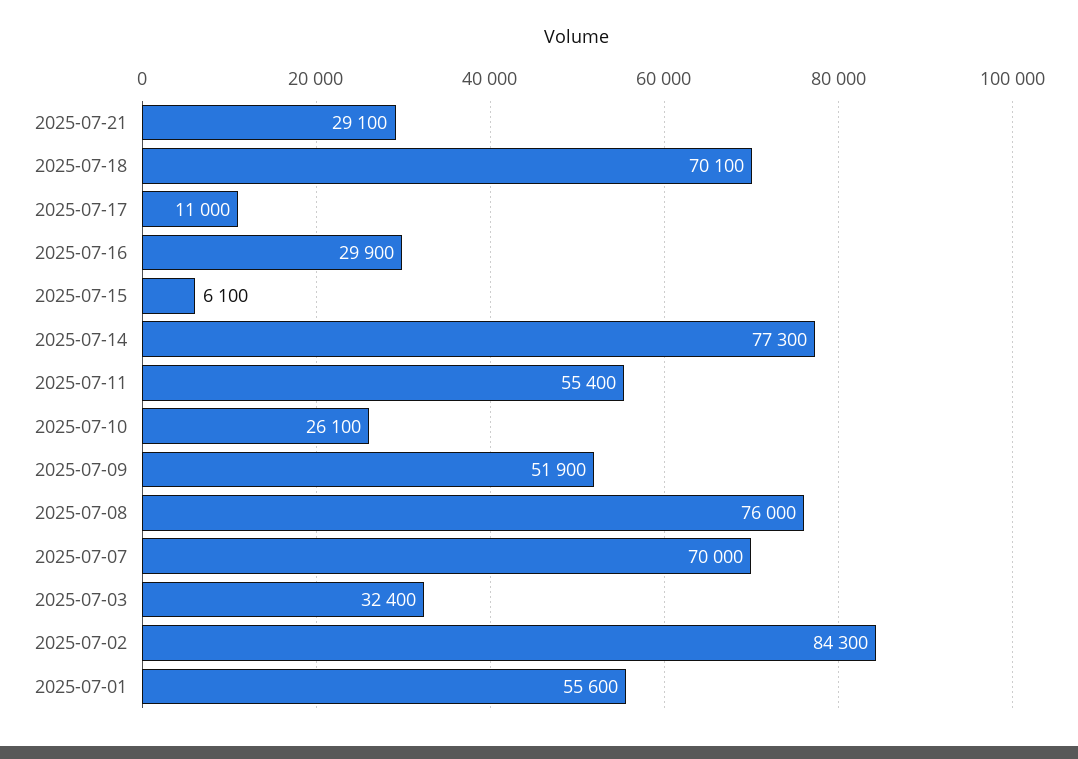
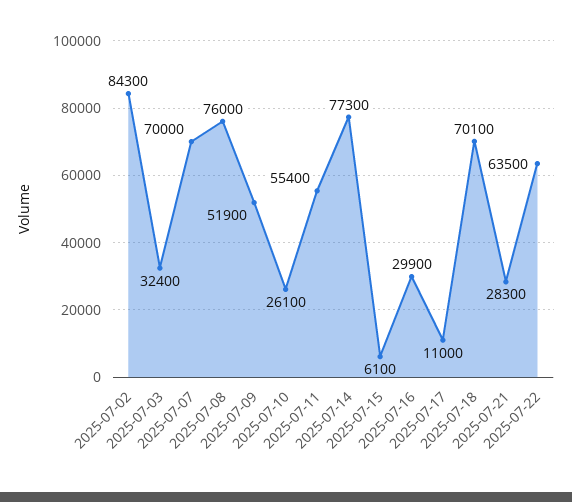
2025-07-21: 29100 -> 28300
2025-07-01: 55600 -> none
2025-07-22: none -> 63500

